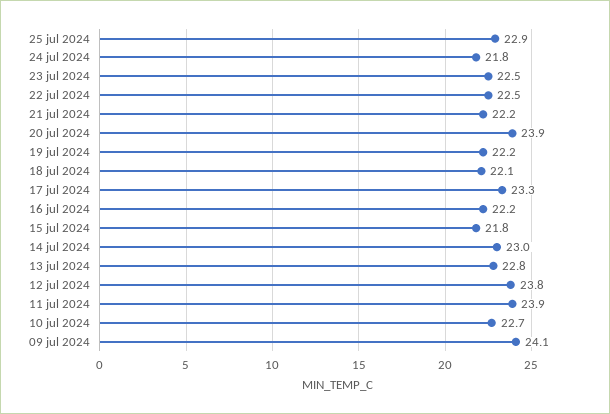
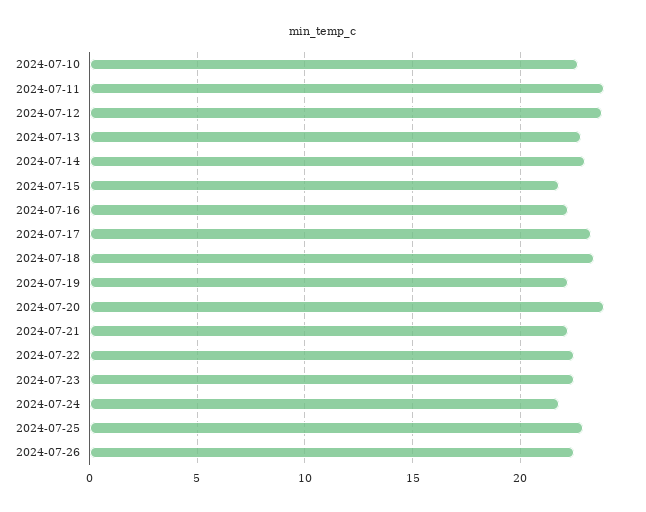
18 jul 2024: 22.1 -> 23.5
09 jul 2024: 24.1 -> none
2024-07-26: none -> 22.5

